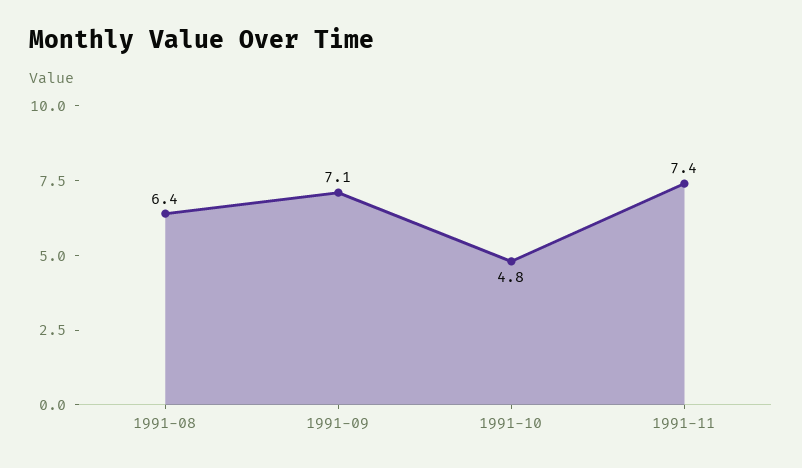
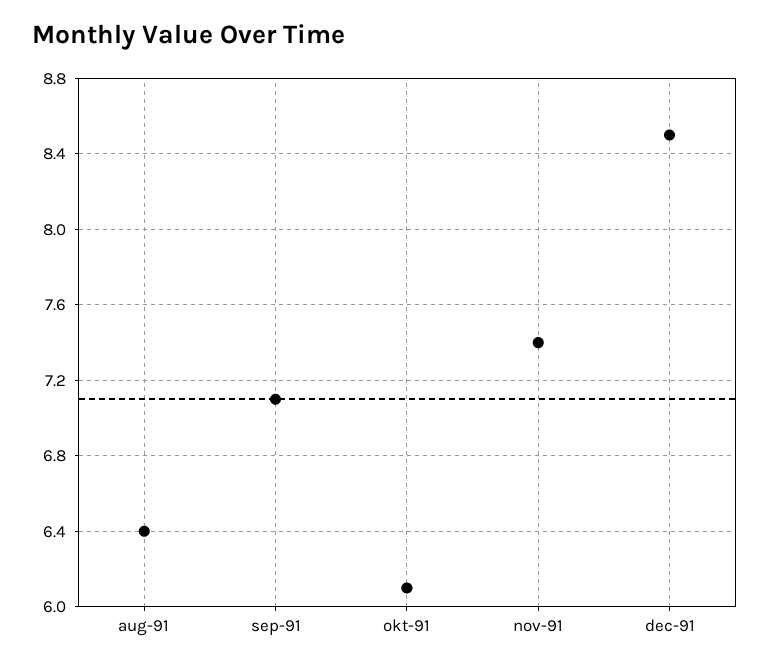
1991-10: 4.8 -> 6.1
dec-91: none -> 8.5

